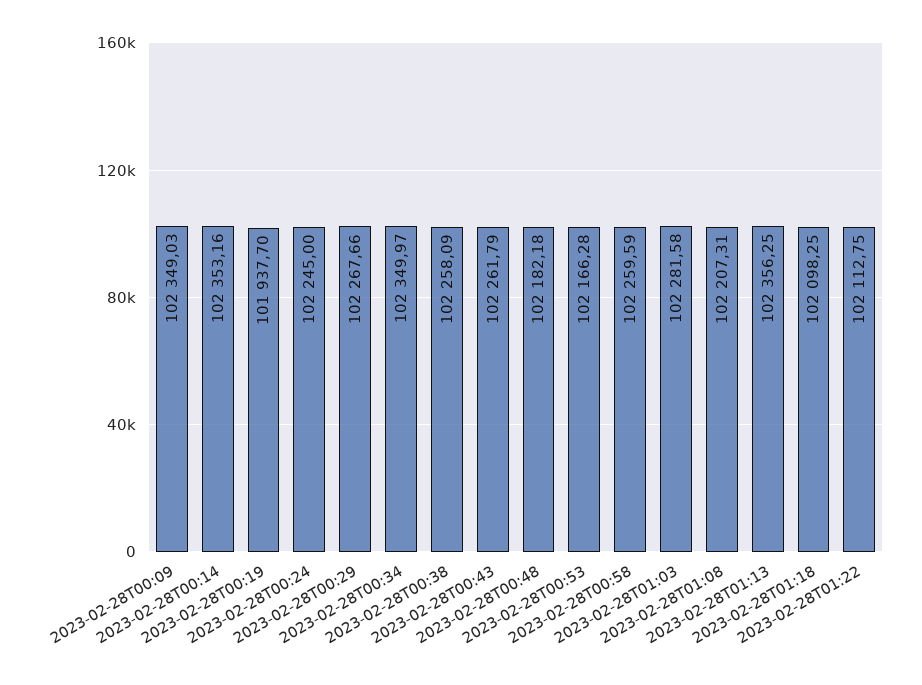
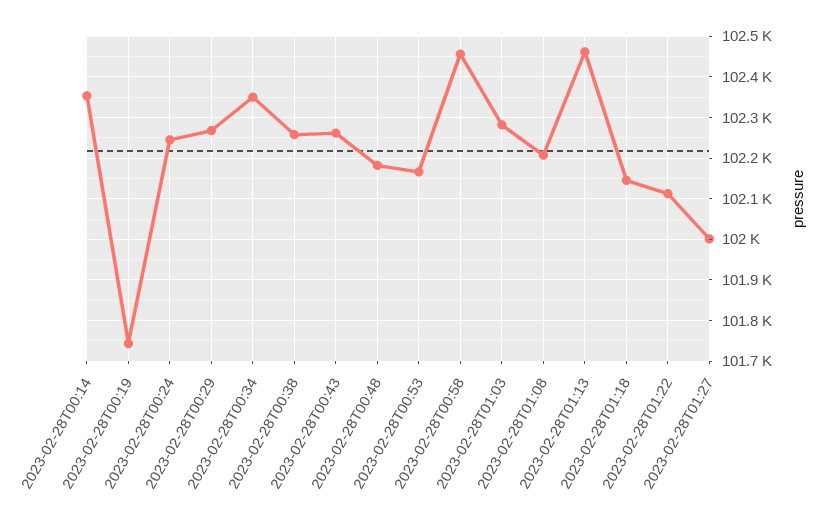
2023-02-28T00:09: 102349.03 -> none
2023-02-28T00:19: 101937.7 -> 101740
2023-02-28T00:58: 102259.59 -> 102460
2023-02-28T01:13: 102356.25 -> 102460
2023-02-28T01:18: 102098.25 -> 102140
2023-02-28T01:27: none -> 102000

